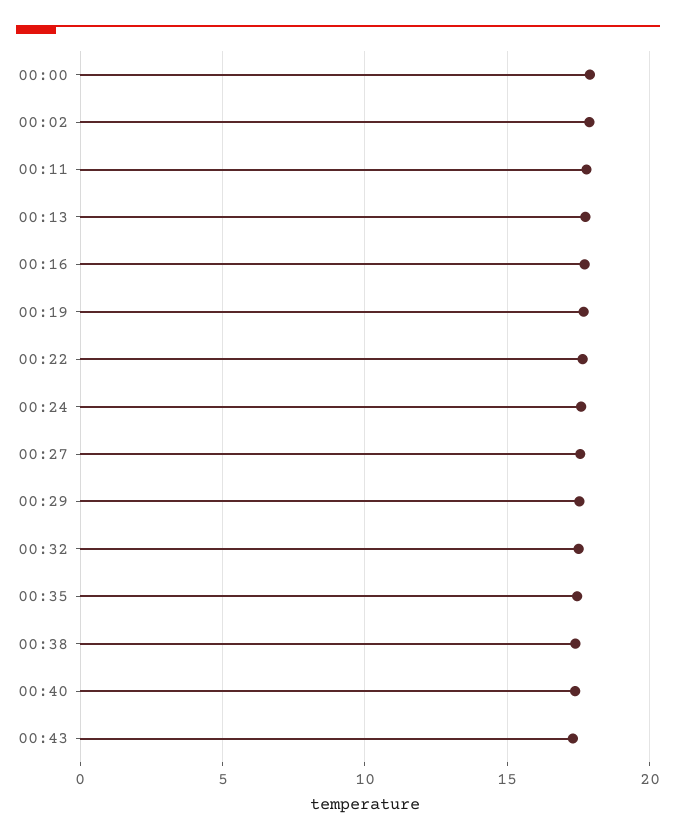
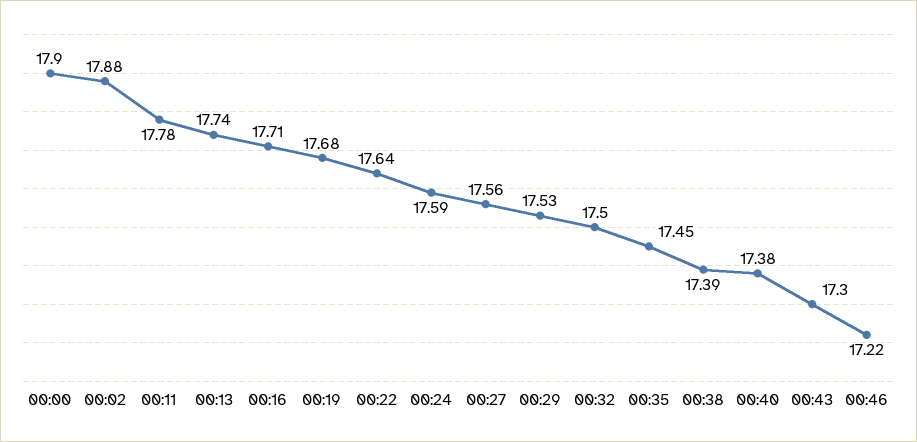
00:46: none -> 17.22

